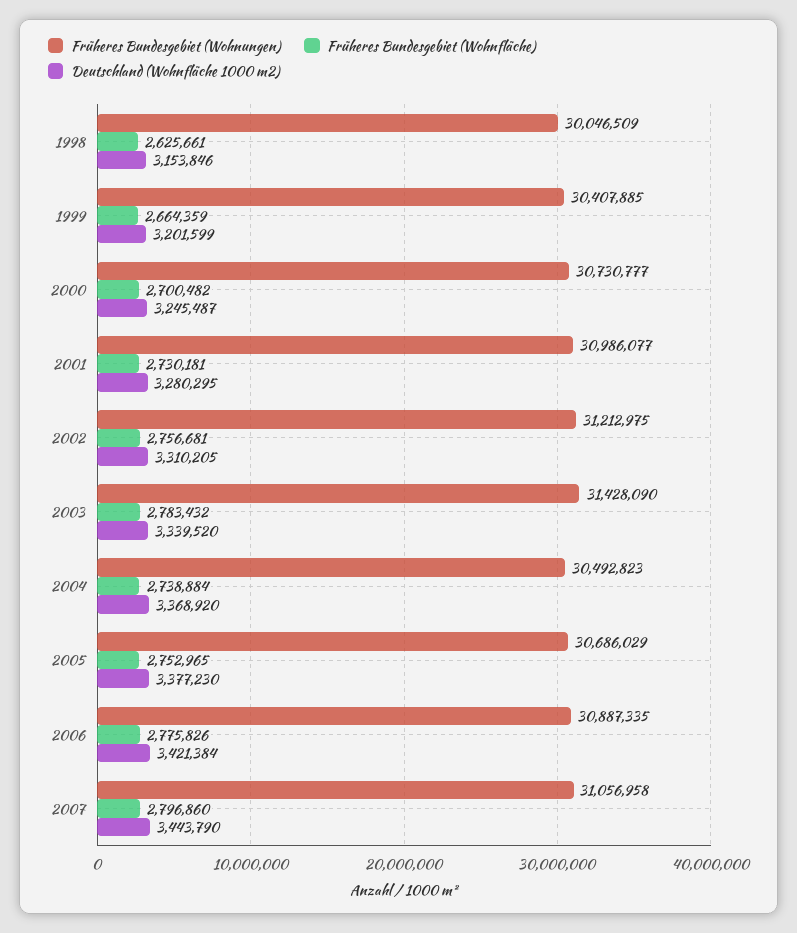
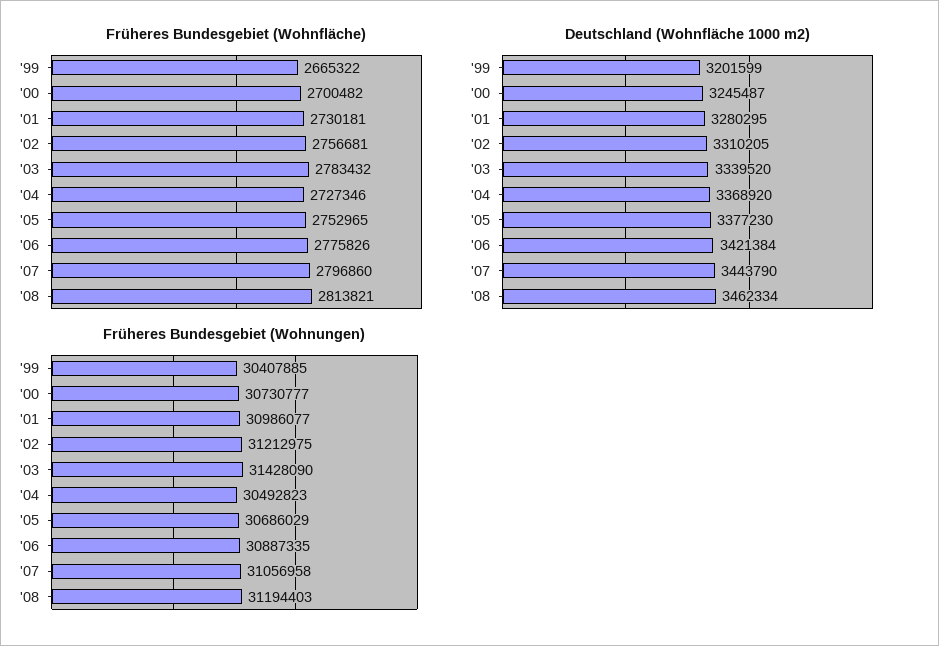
Früheres Bundesgebiet (Wohnungen), 1998: 30046509 -> none
Früheres Bundesgebiet (Wohnfläche), 1998: 2625661 -> none
Deutschland (Wohnfläche 1000 m2), 1998: 3153846 -> none
Früheres Bundesgebiet (Wohnfläche), 1999: 2664359 -> 2665322
Früheres Bundesgebiet (Wohnfläche), 2004: 2738884 -> 2727346
Früheres Bundesgebiet (Wohnfläche), '08: none -> 2813821
Deutschland (Wohnfläche 1000 m2), '08: none -> 3462334
Früheres Bundesgebiet (Wohnungen), '08: none -> 31194403

